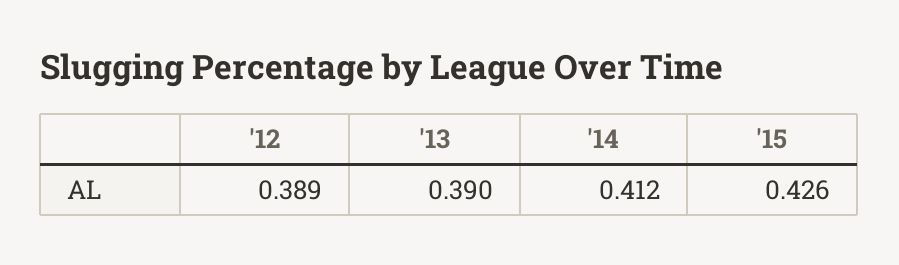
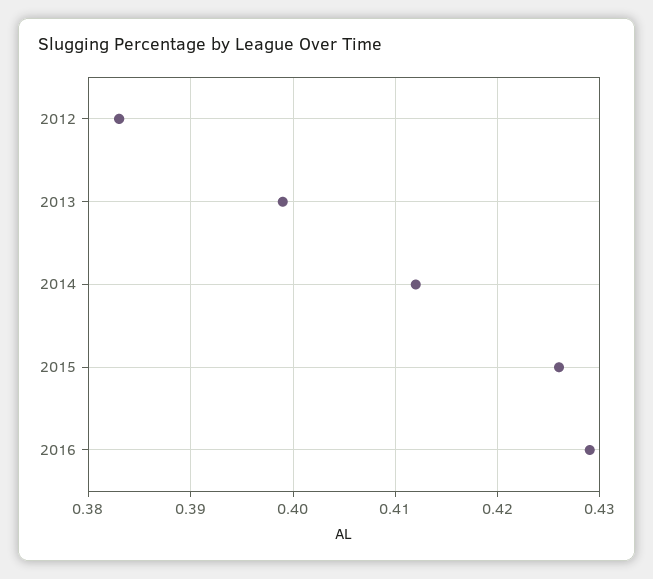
'12: 0.389 -> 0.383
'13: 0.39 -> 0.399
2016: none -> 0.429

